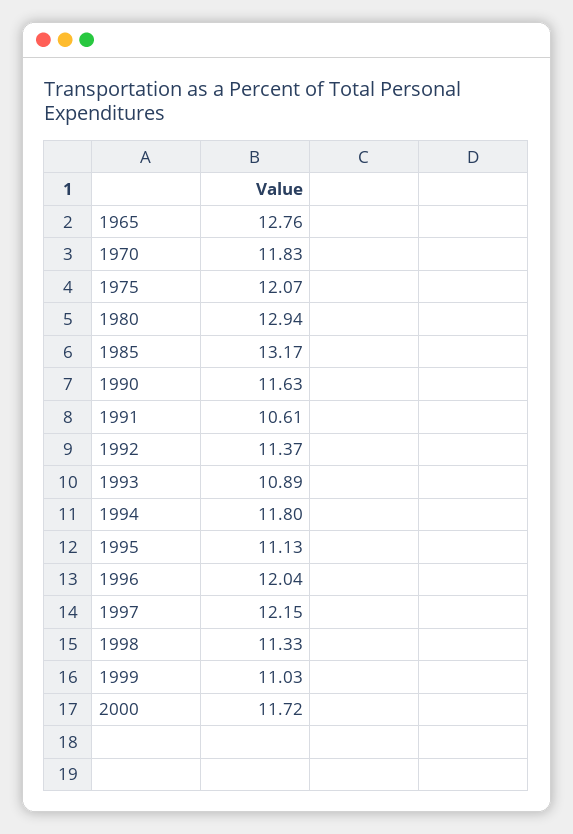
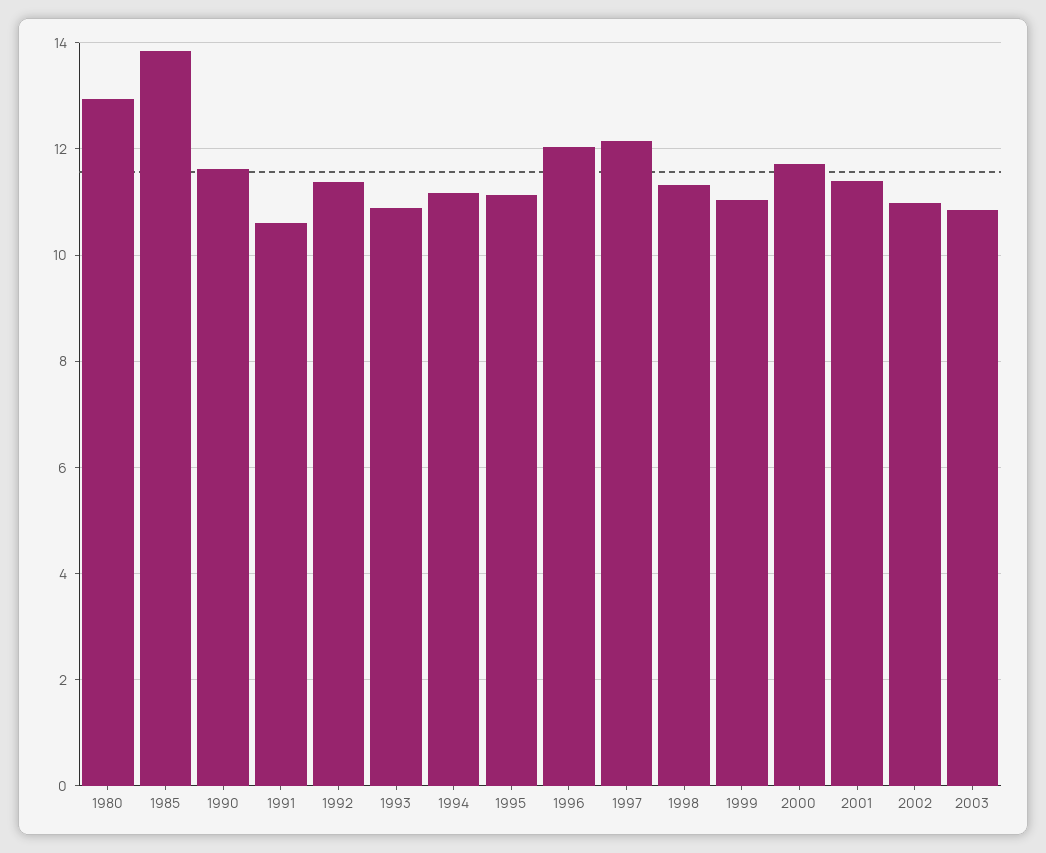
1965: 12.76 -> none
1970: 11.83 -> none
1975: 12.07 -> none
1985: 13.17 -> 13.8
1994: 11.8 -> 11.2
2001: none -> 11.4
2002: none -> 11
2003: none -> 10.8

